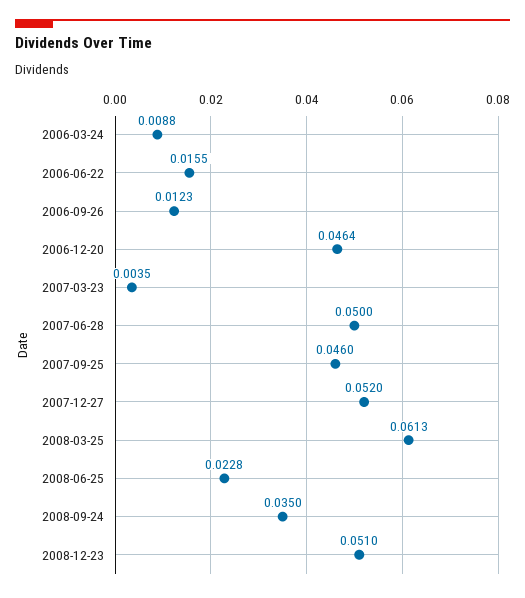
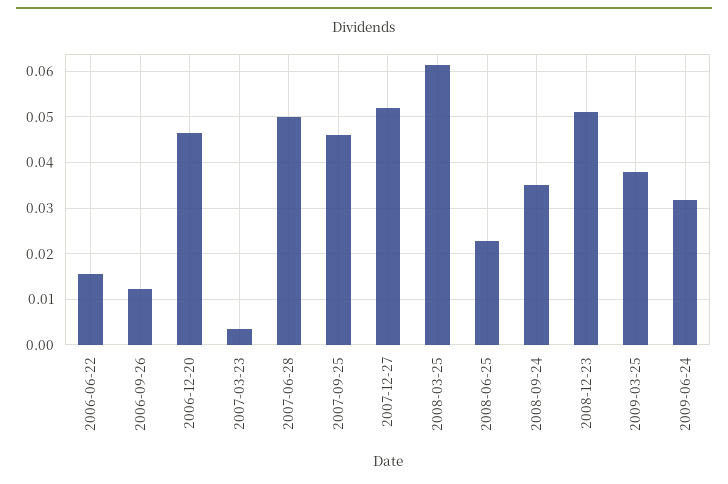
2006-03-24: 0.0088 -> none
2009-03-25: none -> 0.038
2009-06-24: none -> 0.032

